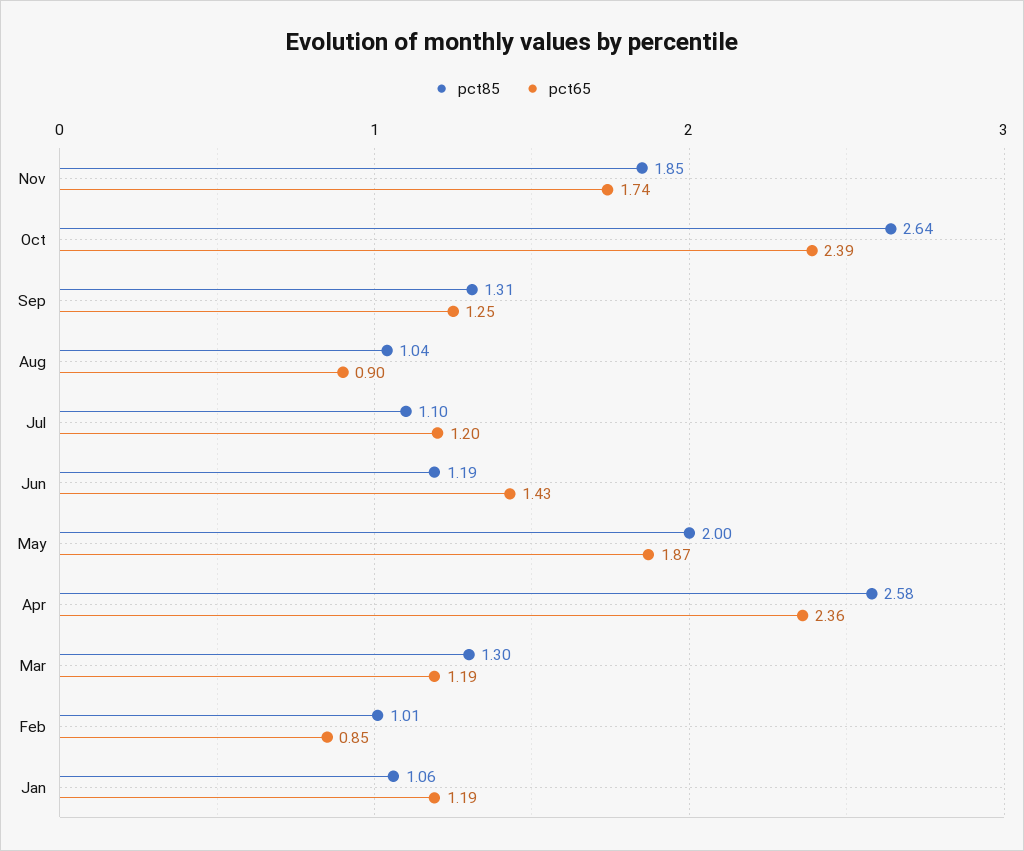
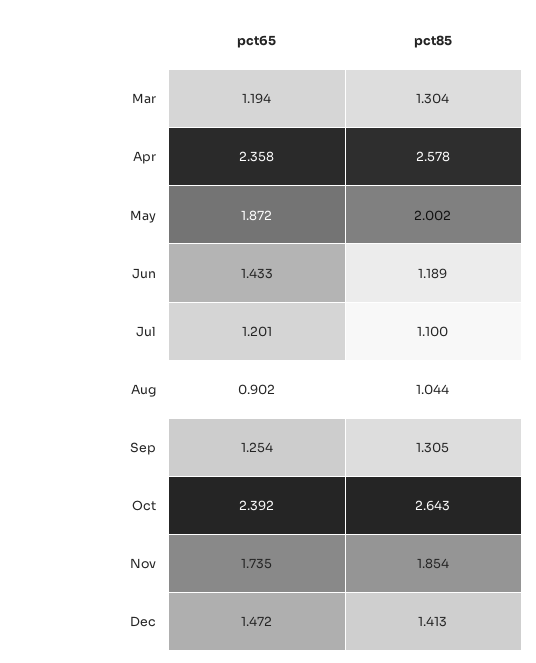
pct85, Feb: 1.01 -> none
pct65, Feb: 0.85 -> none
pct85, Jan: 1.06 -> none
pct65, Jan: 1.19 -> none
pct65, Dec: none -> 1.472
pct85, Dec: none -> 1.413

